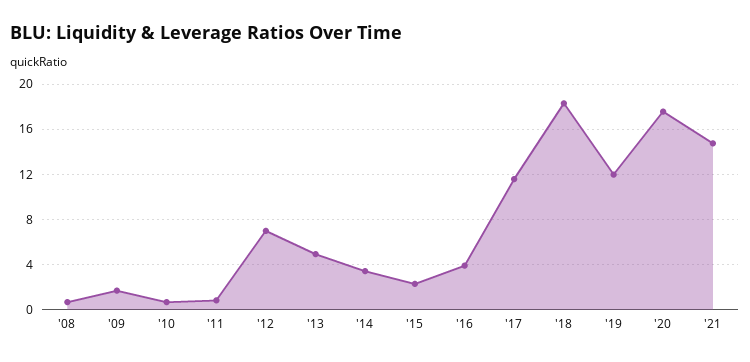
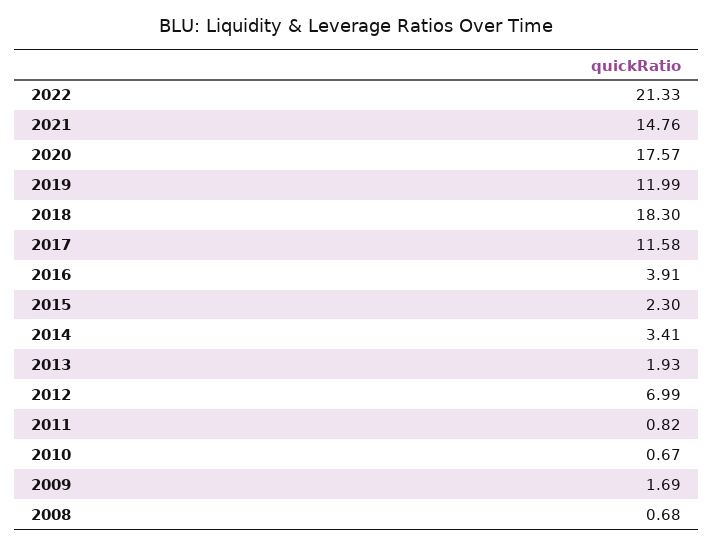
'13: 5 -> 1.93
2022: none -> 21.33

